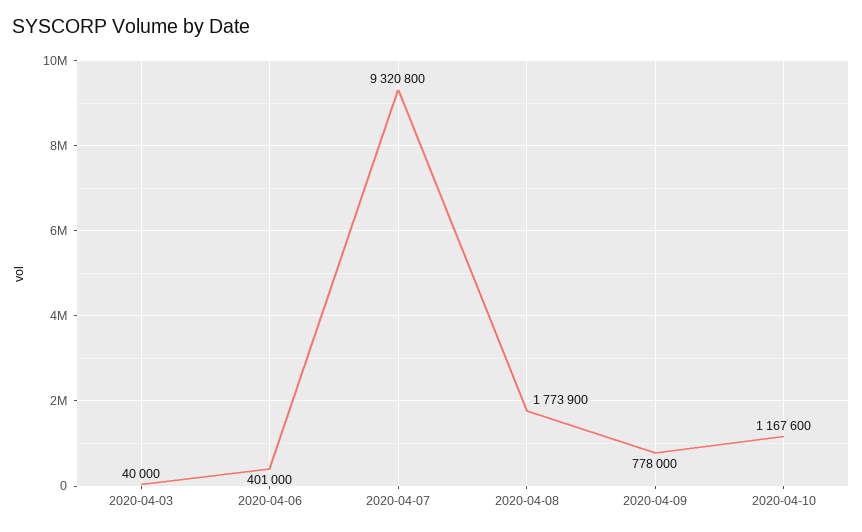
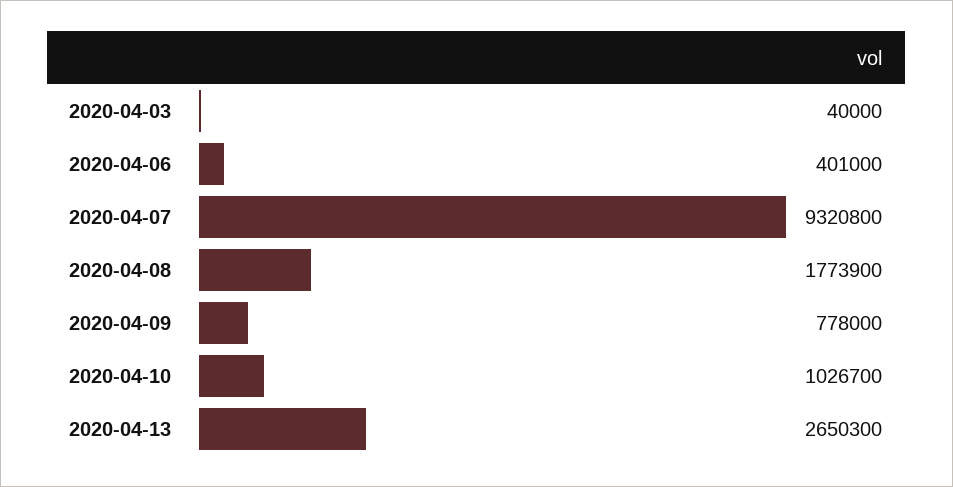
2020-04-10: 1167600 -> 1026700
2020-04-13: none -> 2650300

